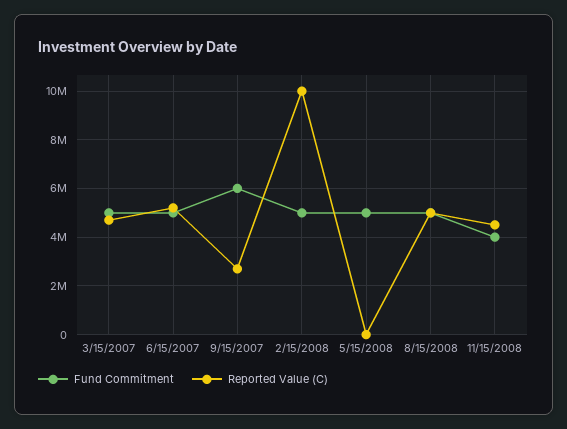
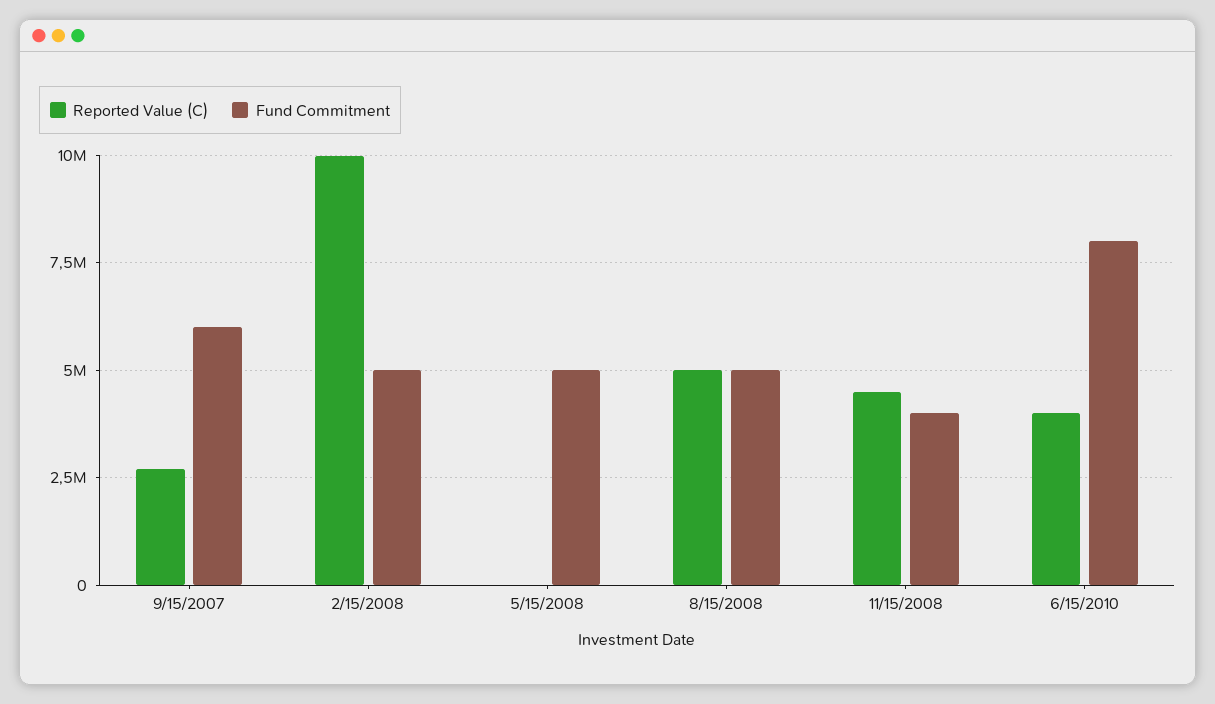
Fund Commitment, 3/15/2007: 5000000 -> none
Reported Value (C), 3/15/2007: 4750000 -> none
Fund Commitment, 6/15/2007: 5000000 -> none
Reported Value (C), 6/15/2007: 5250000 -> none
Reported Value (C), 6/15/2010: none -> 4000000
Fund Commitment, 6/15/2010: none -> 8000000

